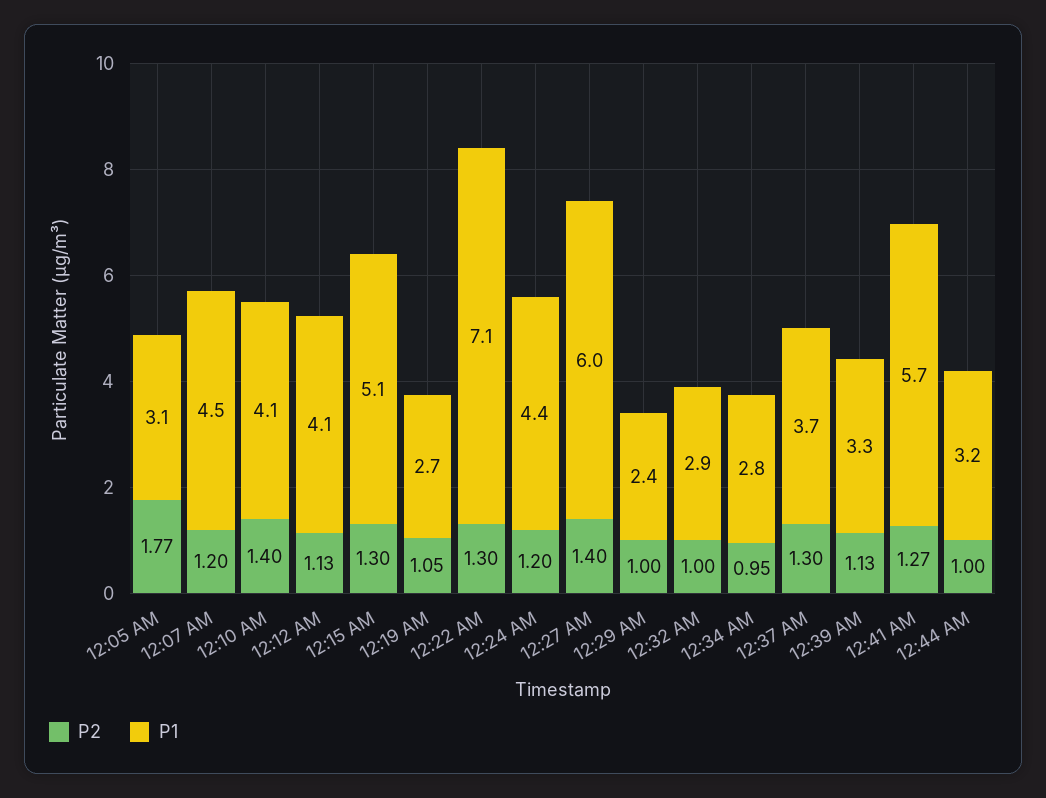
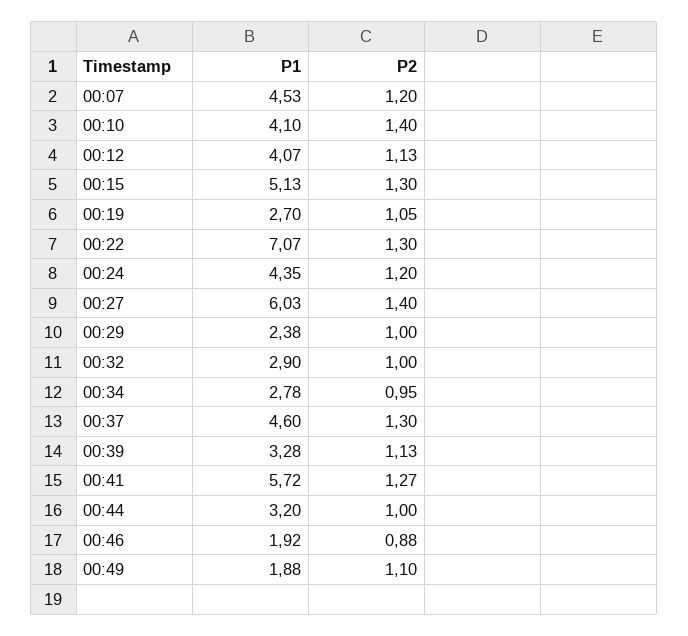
P2, 12:05 AM: 1.77 -> none
P1, 12:05 AM: 3.1 -> none
P1, 12:37 AM: 3.7 -> 4.6
P1, 00:46: none -> 1.92
P2, 00:46: none -> 0.88
P1, 00:49: none -> 1.88
P2, 00:49: none -> 1.1

